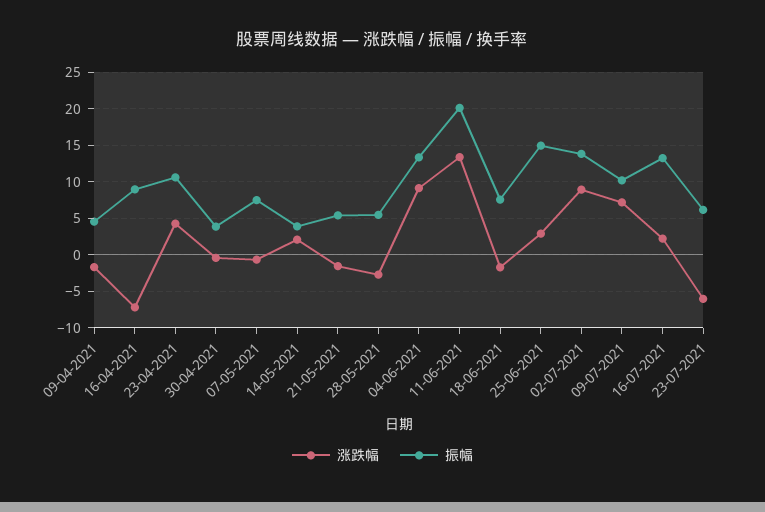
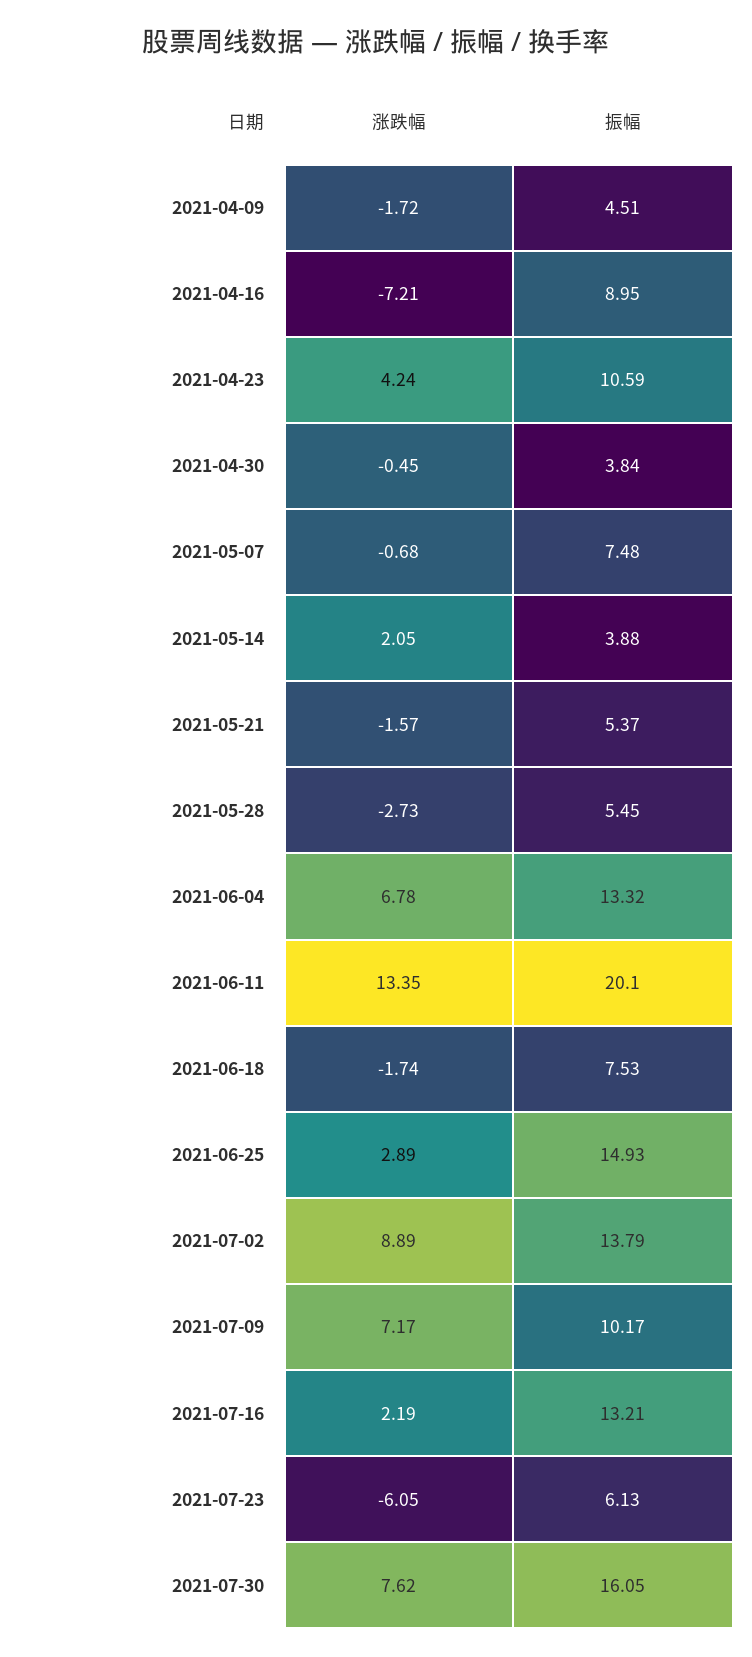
涨跌幅, 04-06-2021: 9 -> 6.78
涨跌幅, 2021-07-30: none -> 7.62
振幅, 2021-07-30: none -> 16.05

